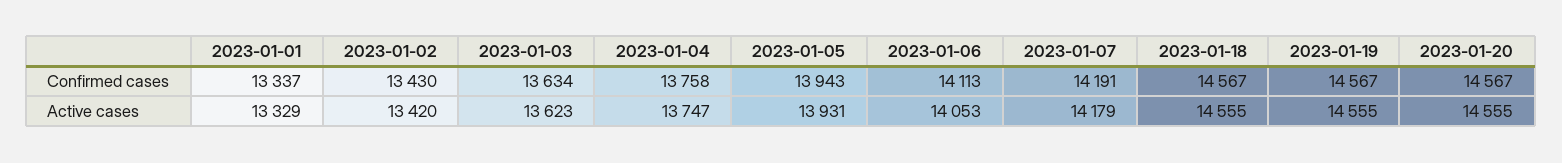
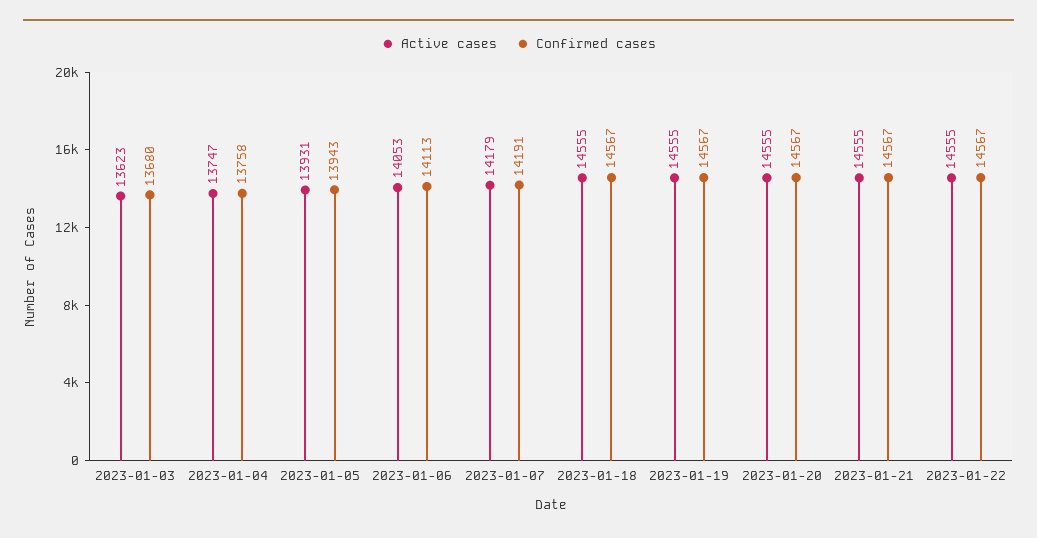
Confirmed cases, 2023-01-01: 13337 -> none
Confirmed cases, 2023-01-02: 13430 -> none
Confirmed cases, 2023-01-03: 13634 -> 13680
Active cases, 2023-01-01: 13329 -> none
Active cases, 2023-01-02: 13420 -> none
Active cases, 2023-01-21: none -> 14555
Confirmed cases, 2023-01-21: none -> 14567
Active cases, 2023-01-22: none -> 14555
Confirmed cases, 2023-01-22: none -> 14567

